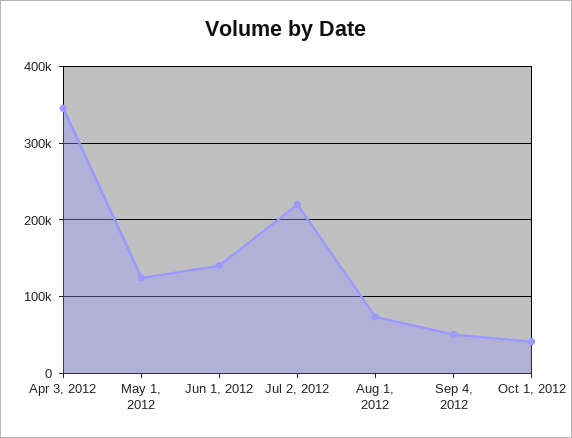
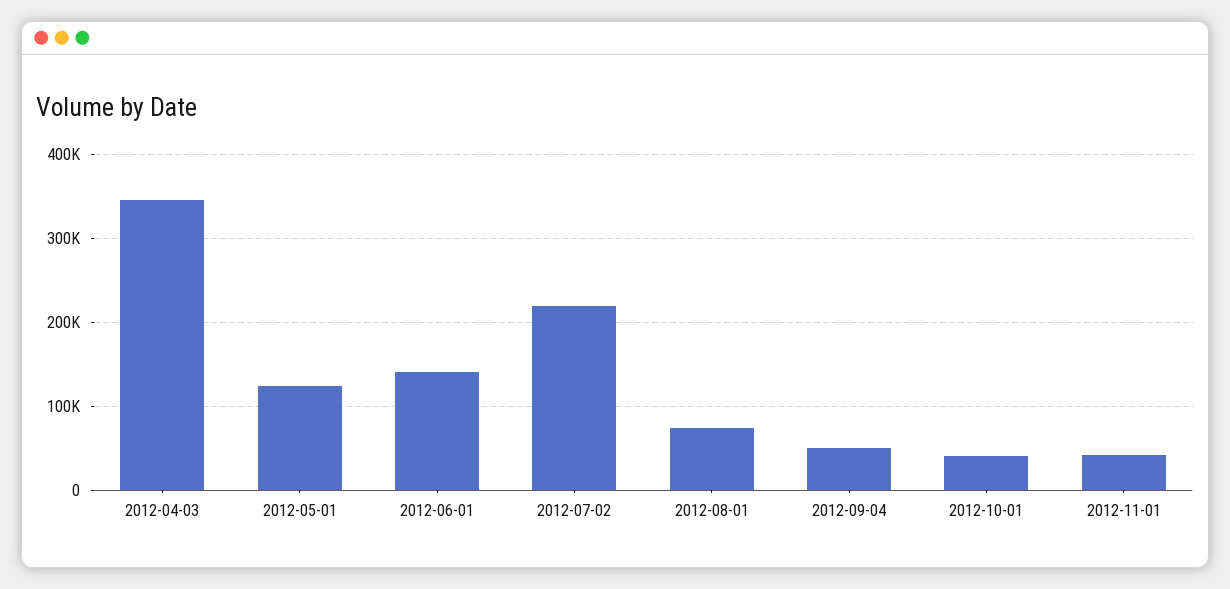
2012-11-01: none -> 40000

